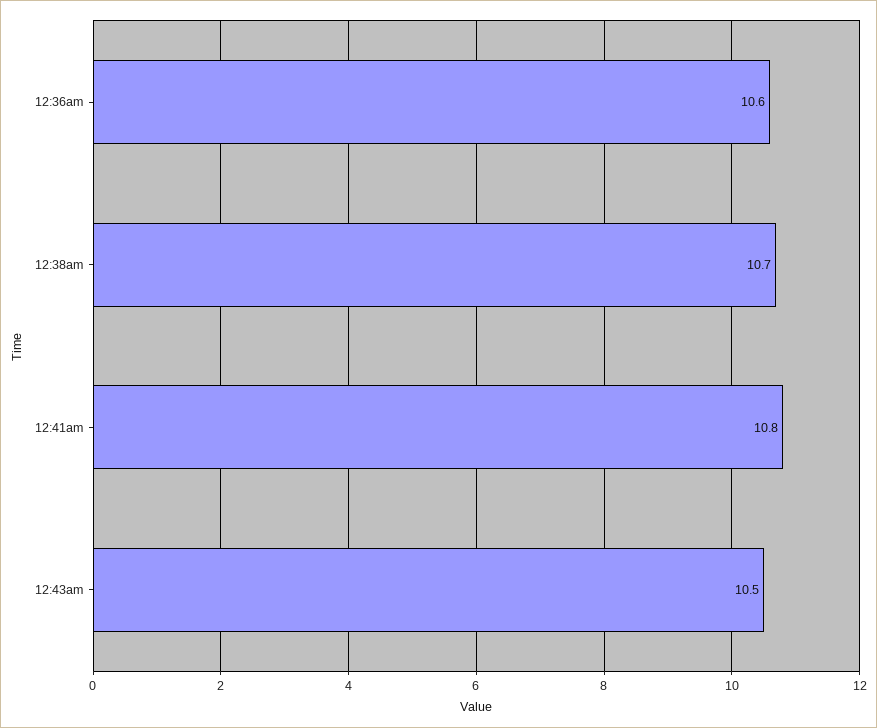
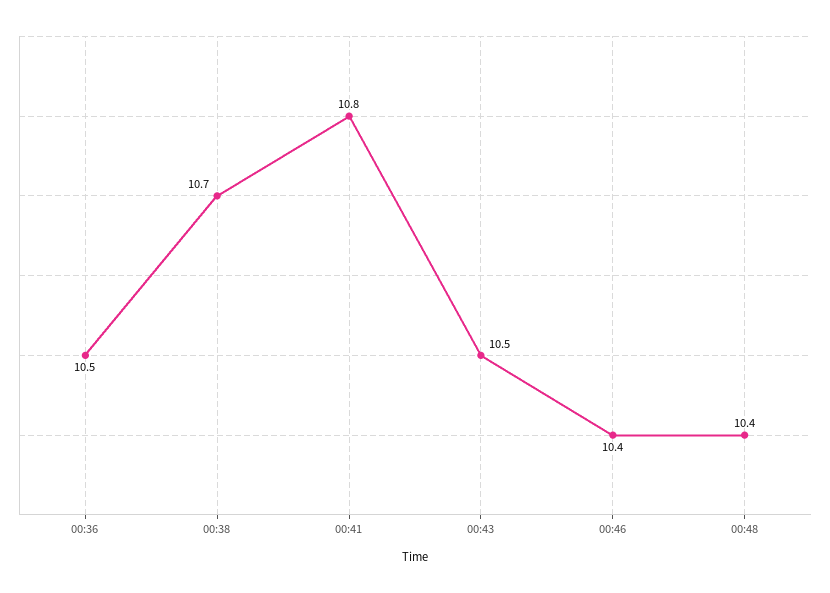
12:36am: 10.6 -> 10.5
00:46: none -> 10.4
00:48: none -> 10.4

